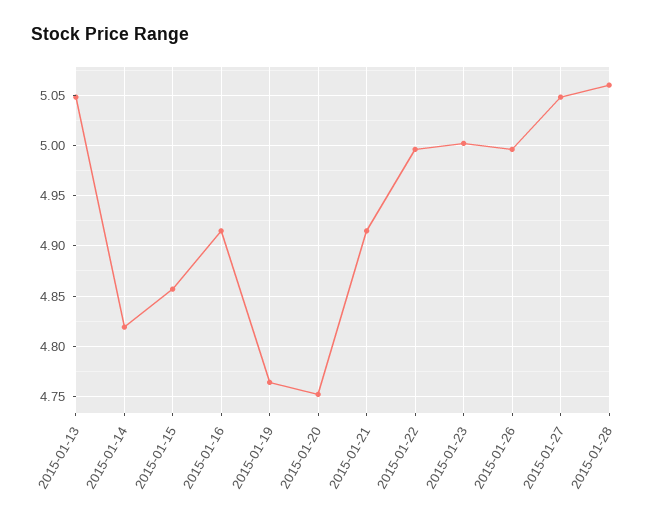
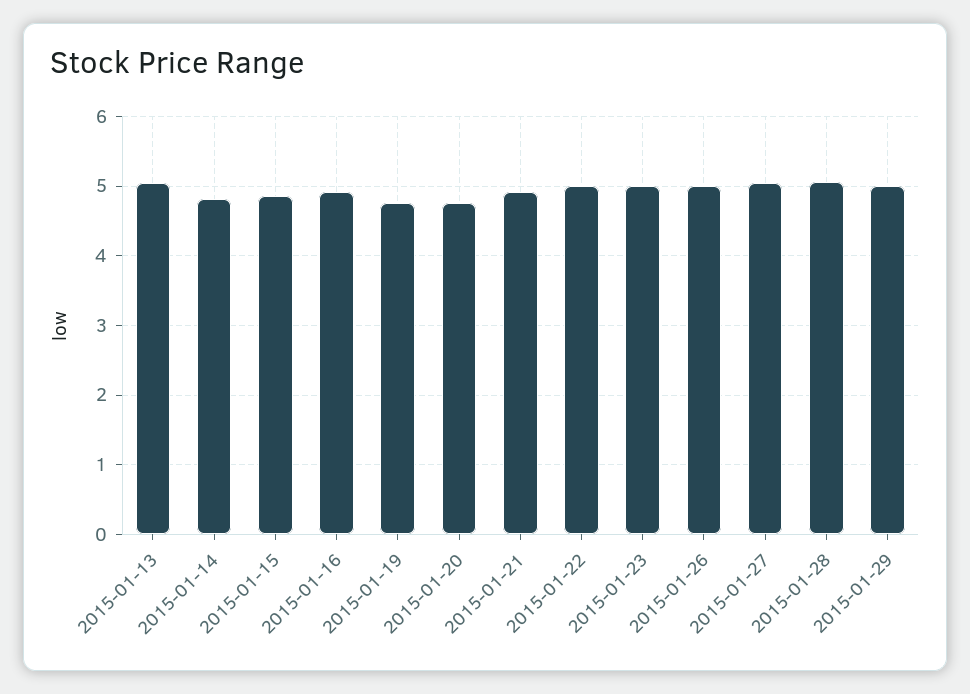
2015-01-29: none -> 5

